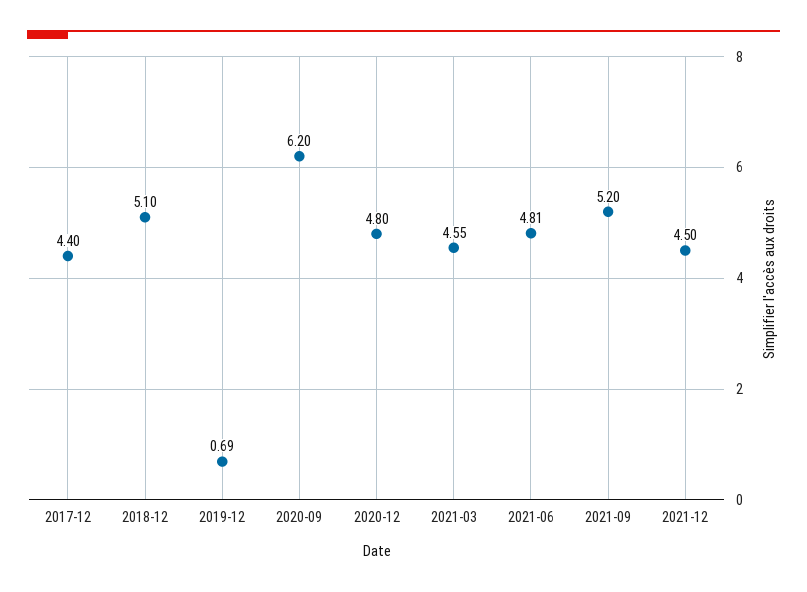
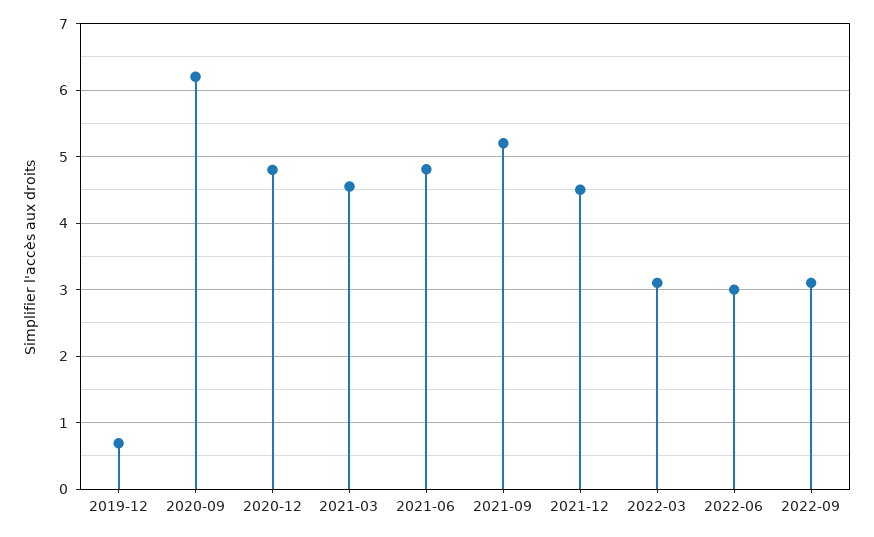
2017-12: 4.4 -> none
2018-12: 5.1 -> none
2022-03: none -> 3.1
2022-06: none -> 3
2022-09: none -> 3.1

